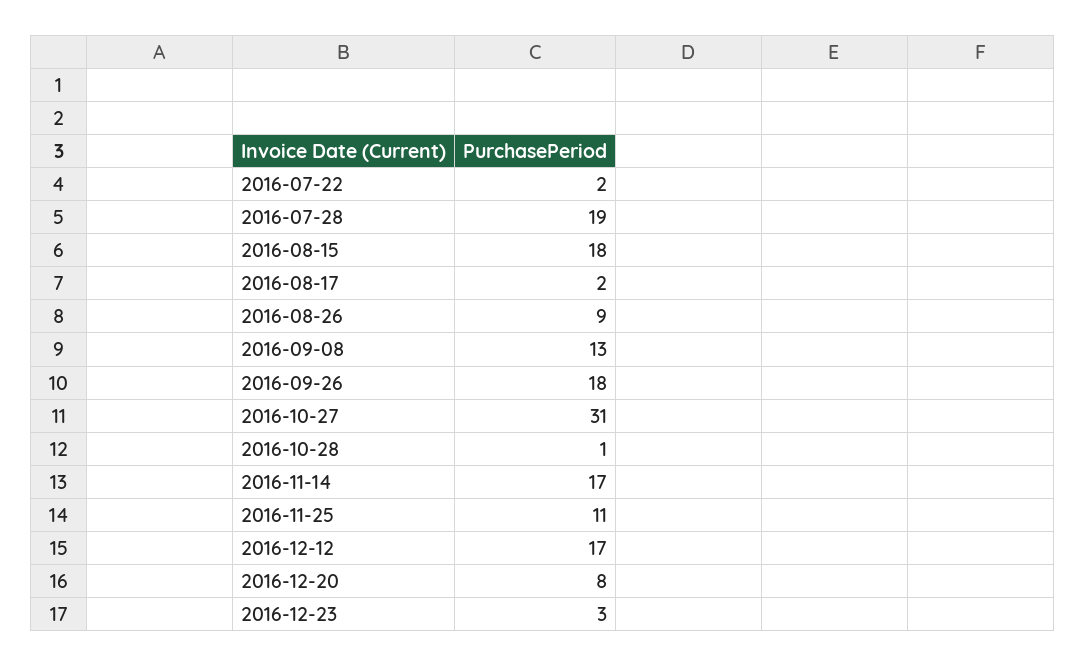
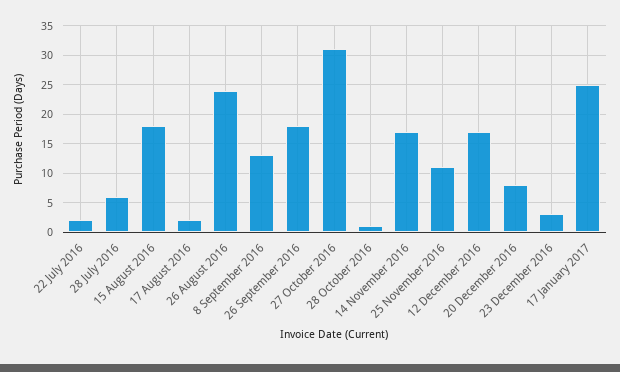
2016-07-28: 19 -> 5
2016-08-26: 9 -> 25
17 January 2017: none -> 25

